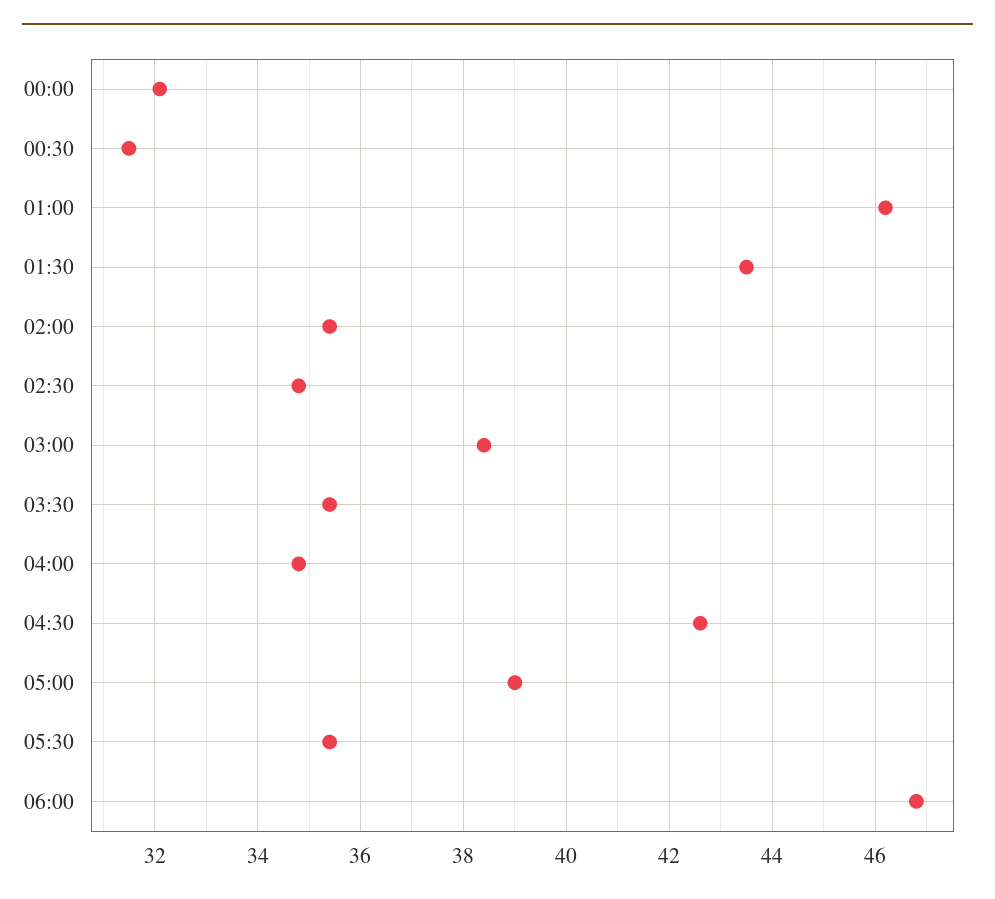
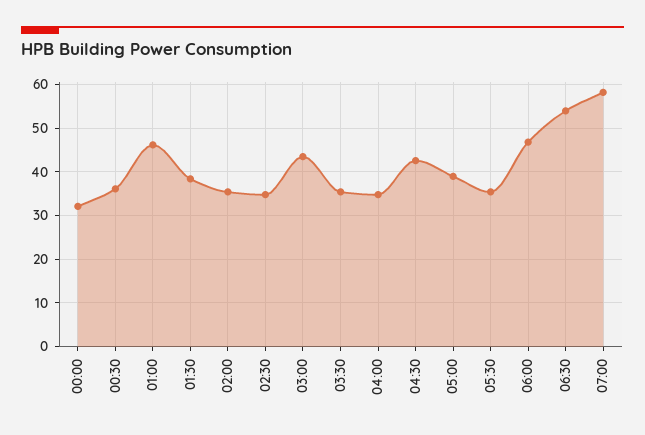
00:30: 31.5 -> 36
01:30: 43.5 -> 38
03:00: 38.5 -> 44
06:30: none -> 54
07:00: none -> 58

